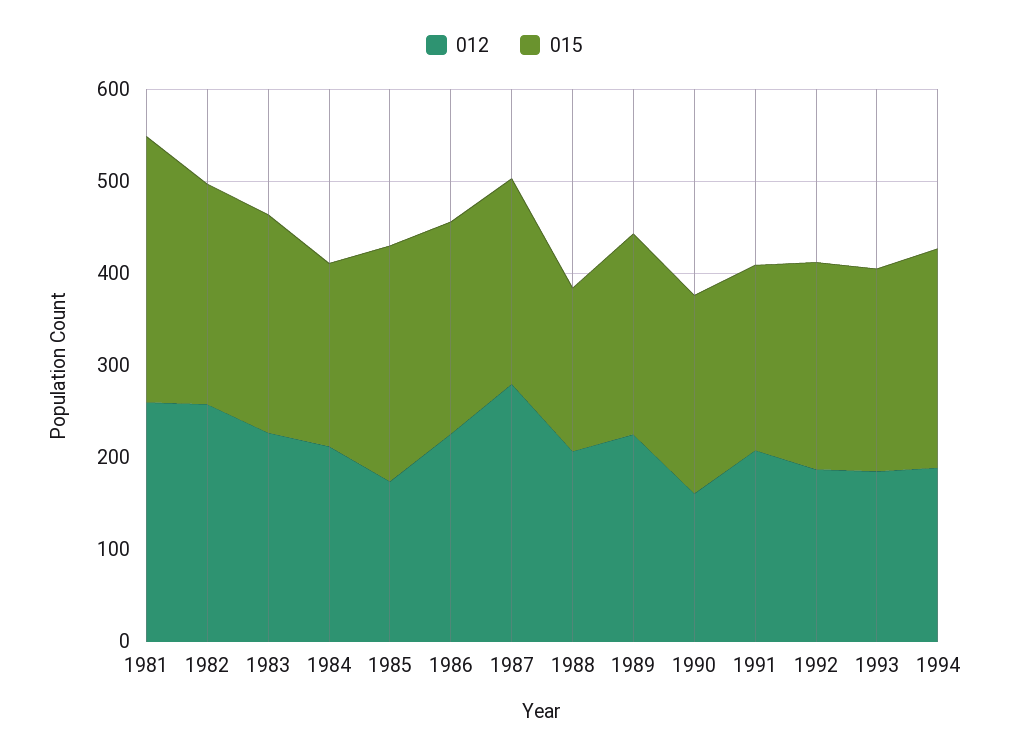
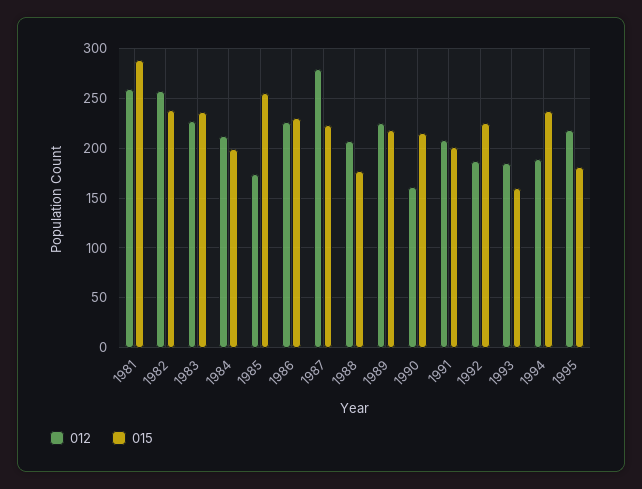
015, 1993: 220 -> 160
012, 1995: none -> 220
015, 1995: none -> 180

